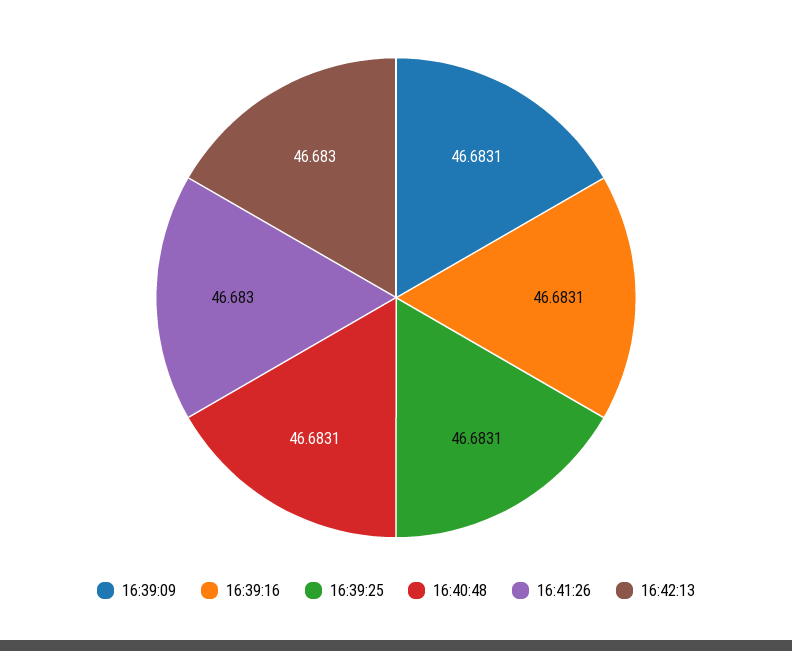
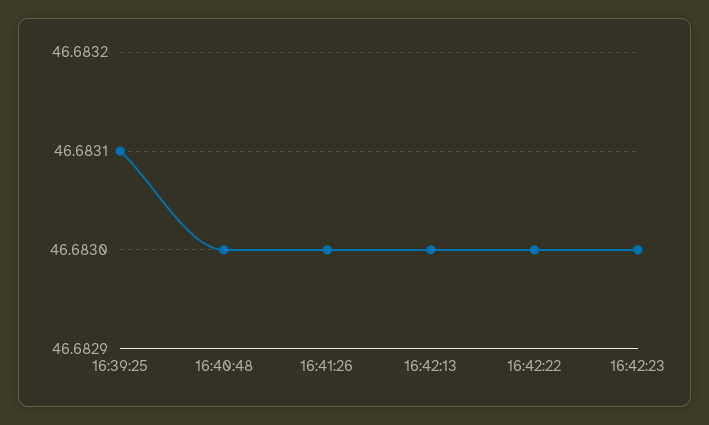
16:39:09: 46.6831 -> none
16:39:16: 46.6831 -> none
16:40:48: 46.6831 -> 46.683
16:42:22: none -> 46.683
16:42:23: none -> 46.683

